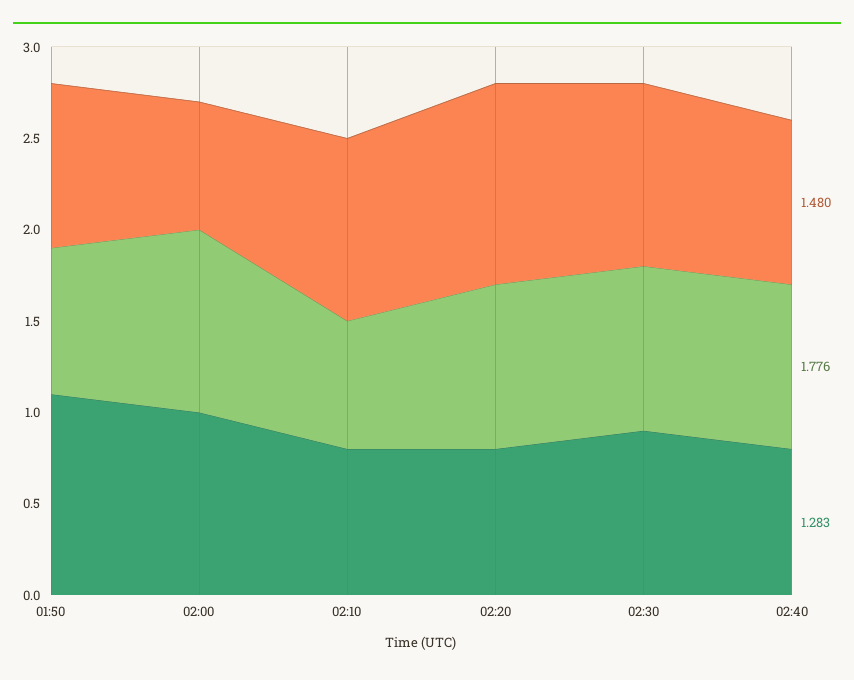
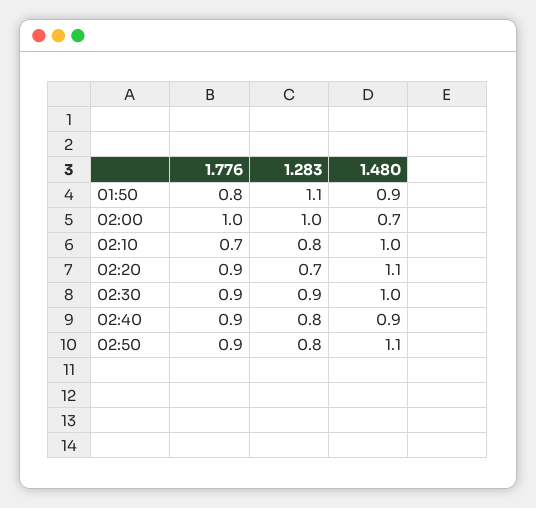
1.283, 02:20: 0.8 -> 0.7
1.776, 02:50: none -> 0.9
1.283, 02:50: none -> 0.8
1.480, 02:50: none -> 1.1

